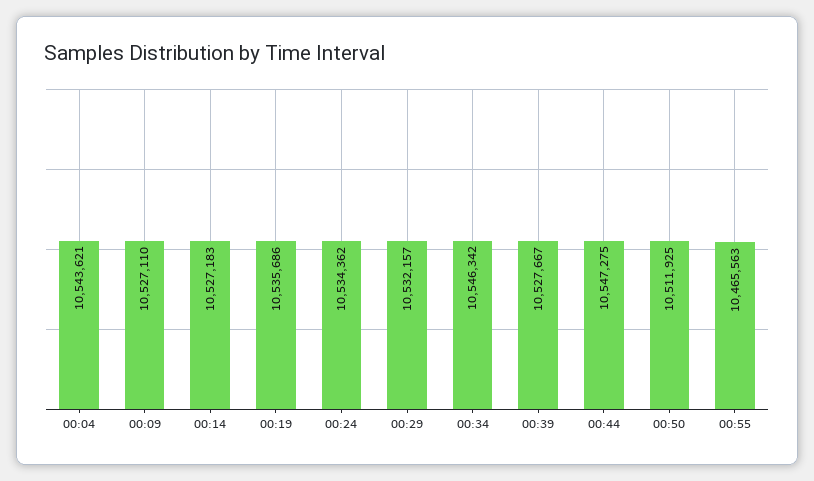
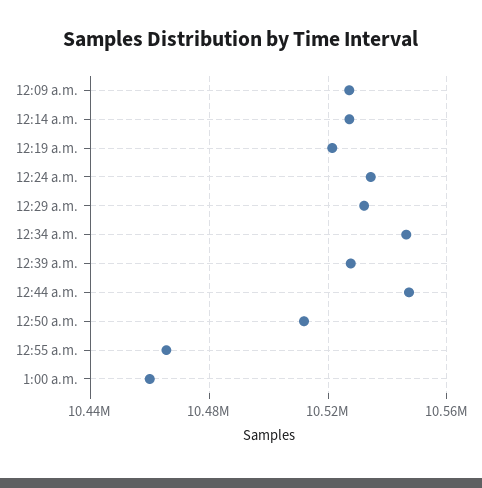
00:04: 10543621 -> none
00:19: 10535686 -> 10520000
1:00 a.m.: none -> 10460000

